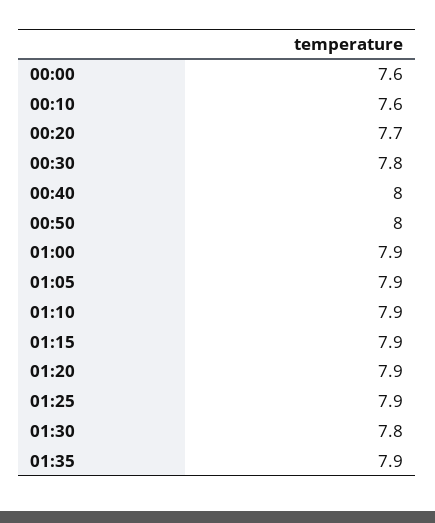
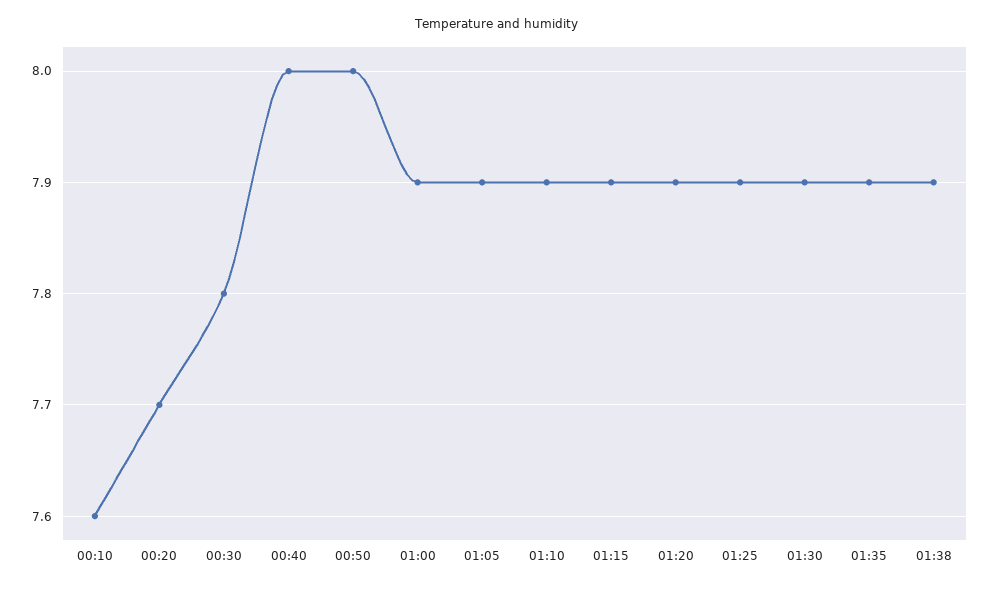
00:00: 7.6 -> none
01:30: 7.8 -> 7.9
01:38: none -> 7.9

